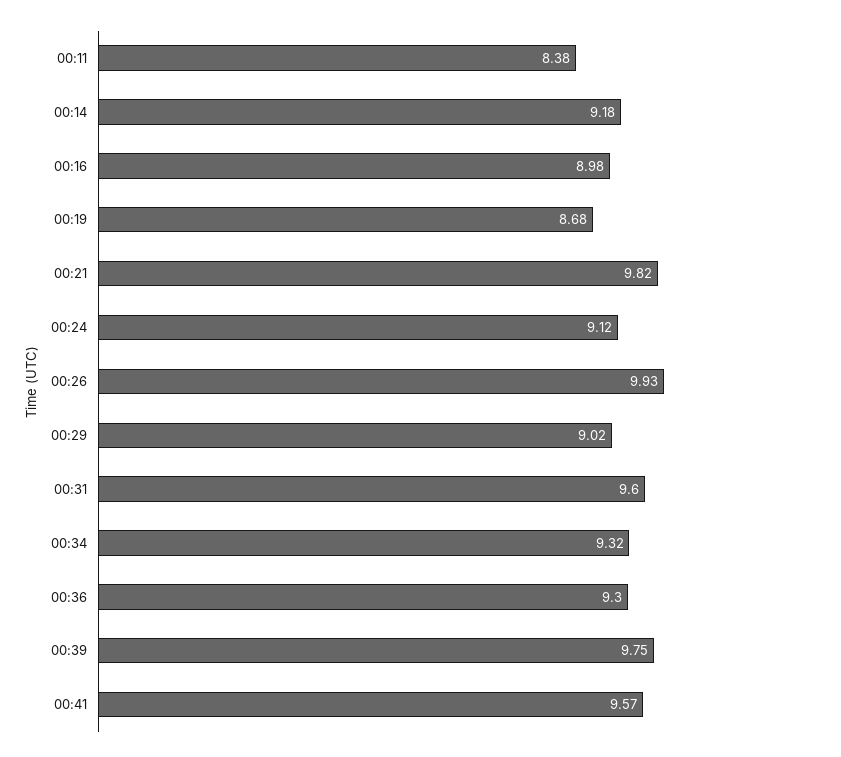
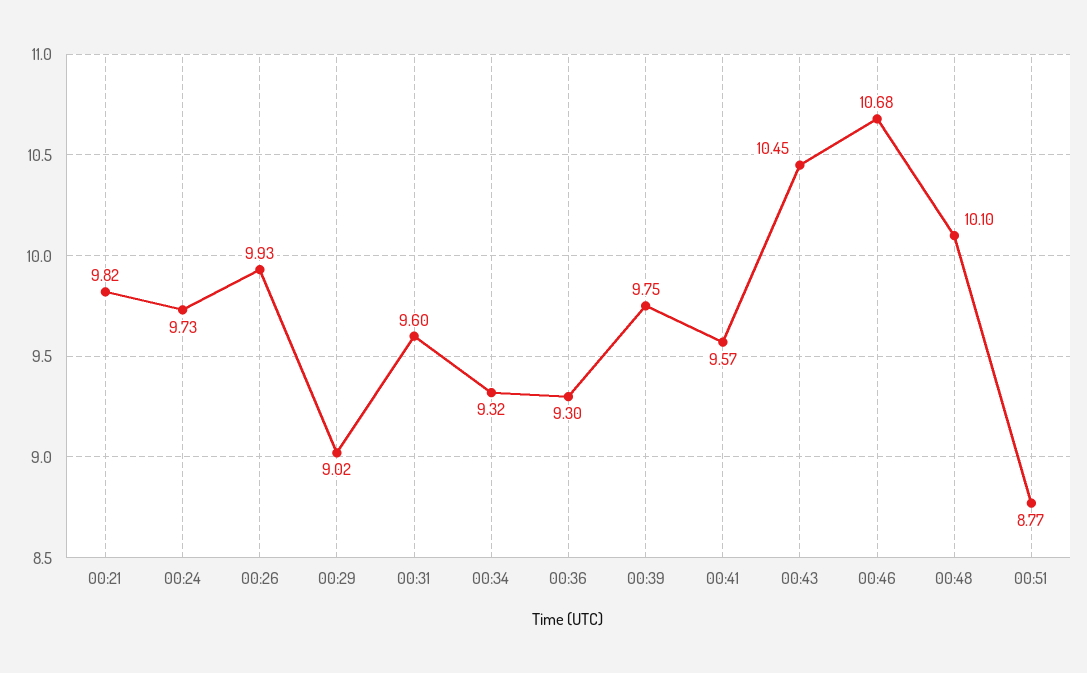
00:11: 8.38 -> none
00:14: 9.18 -> none
00:16: 8.98 -> none
00:19: 8.68 -> none
00:24: 9.12 -> 9.73
00:43: none -> 10.45
00:46: none -> 10.68
00:48: none -> 10.1
00:51: none -> 8.77

